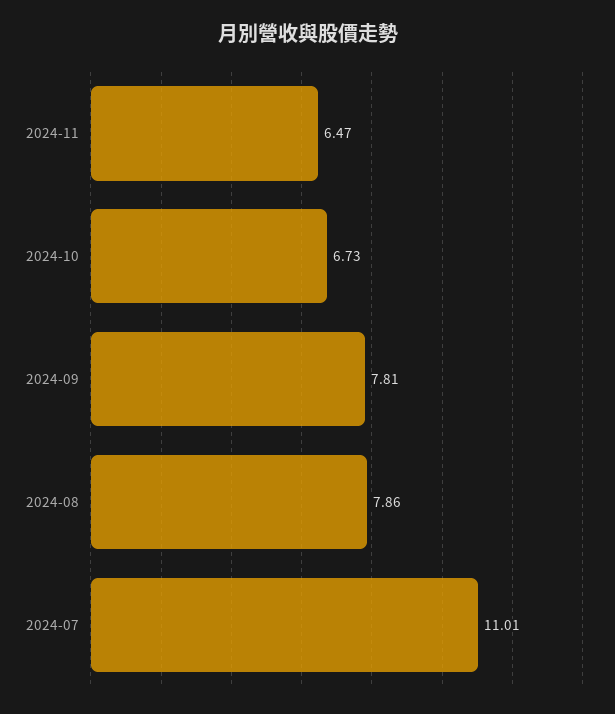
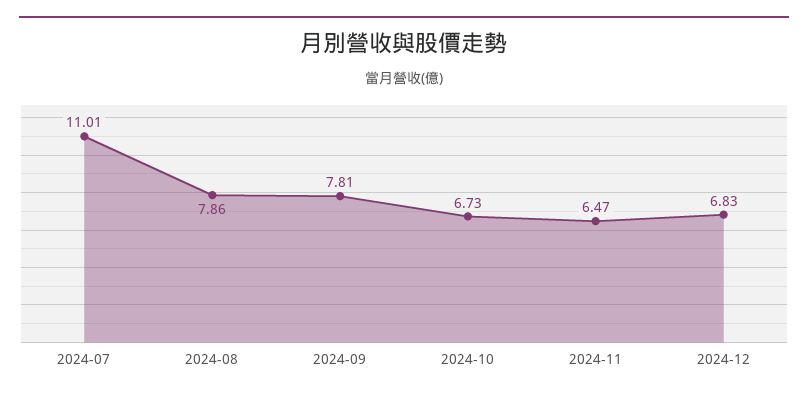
2024-12: none -> 6.83

